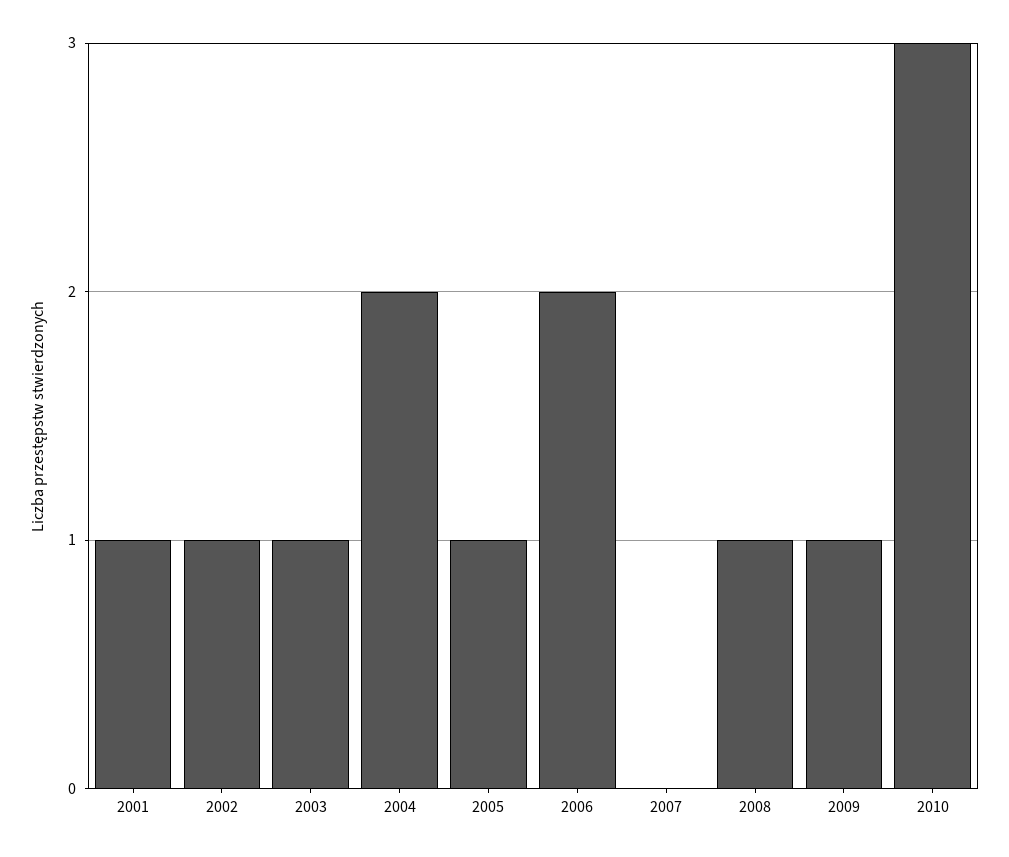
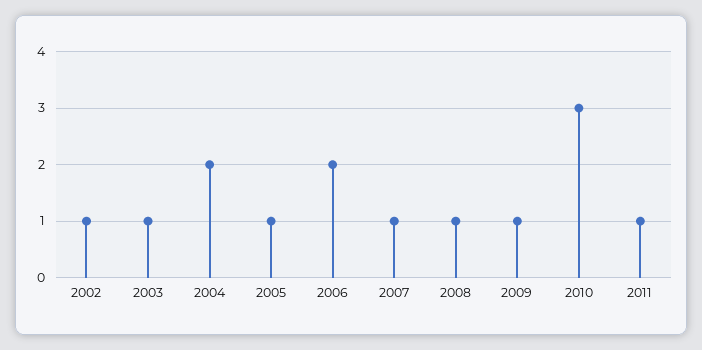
2001: 1 -> none
2007: 0 -> 1
2011: none -> 1

